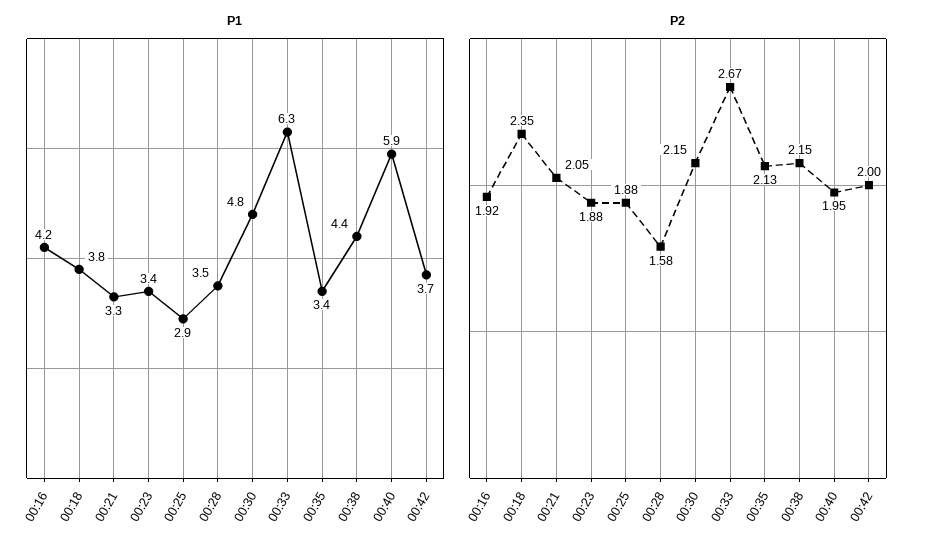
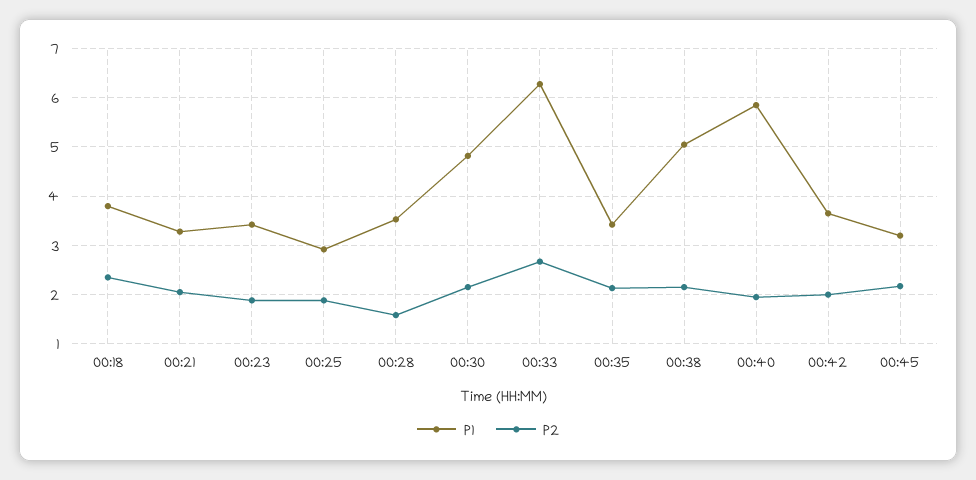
P1, 00:16: 4.2 -> none
P1, 00:38: 4.4 -> 5
P2, 00:16: 1.92 -> none
P1, 00:45: none -> 3.2
P2, 00:45: none -> 2.2

